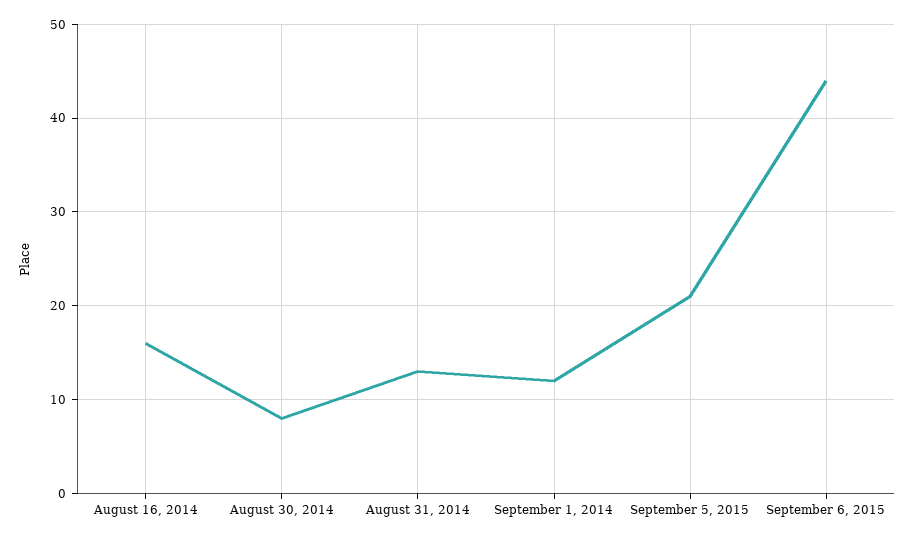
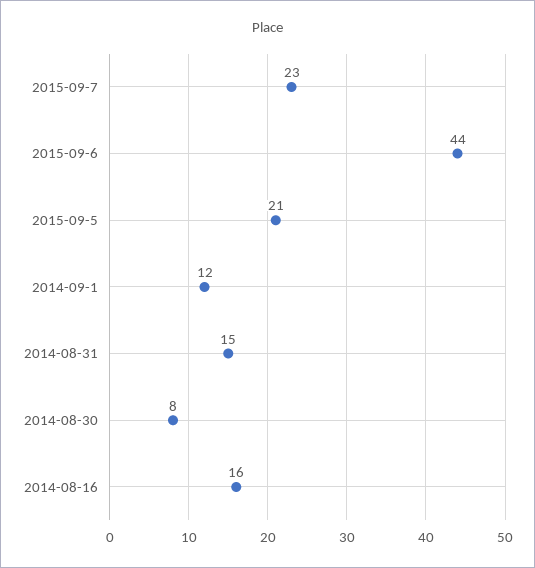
August 31, 2014: 13 -> 15
2015-09-7: none -> 23

